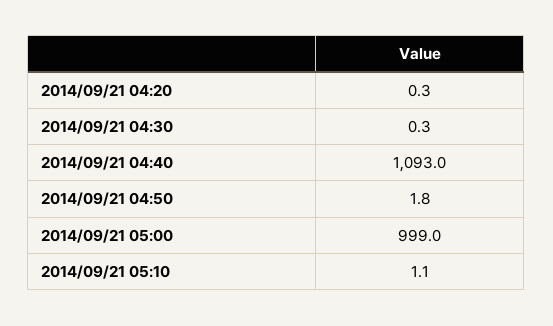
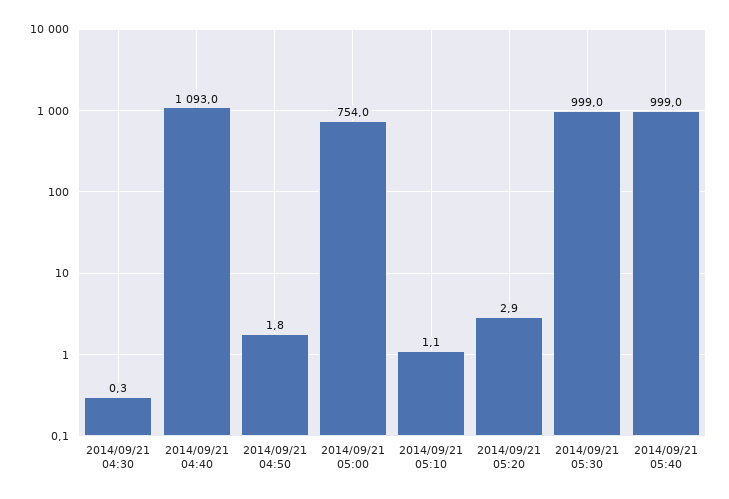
2014/09/21 04:20: 0.3 -> none
2014/09/21 05:00: 999 -> 754
2014/09/21 05:20: none -> 2.9
2014/09/21 05:30: none -> 999
2014/09/21 05:40: none -> 999

